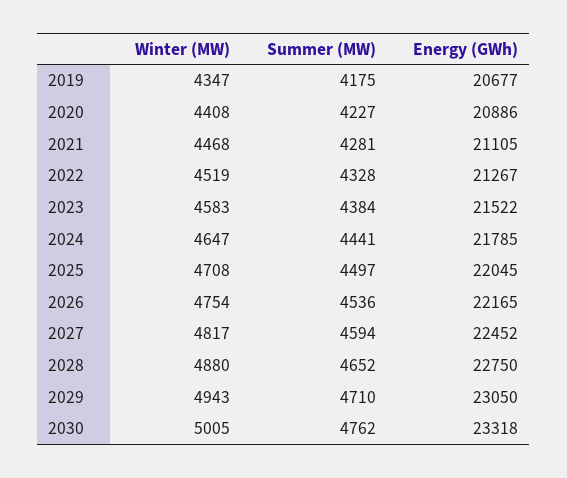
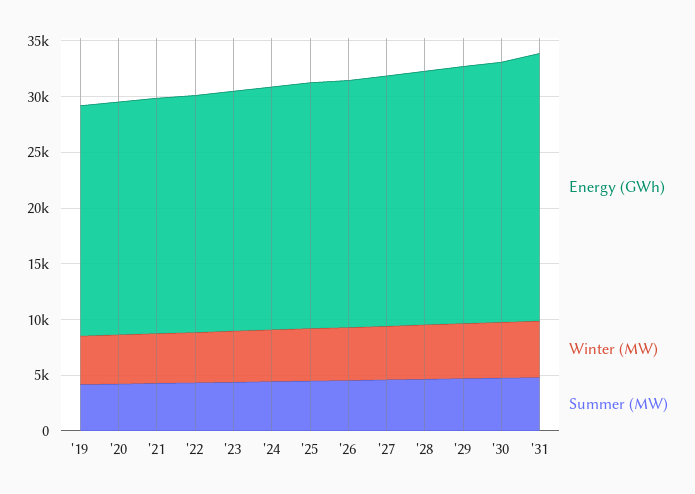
Energy (GWh), '31: none -> 24000
Winter (MW), '31: none -> 5000
Summer (MW), '31: none -> 5000

